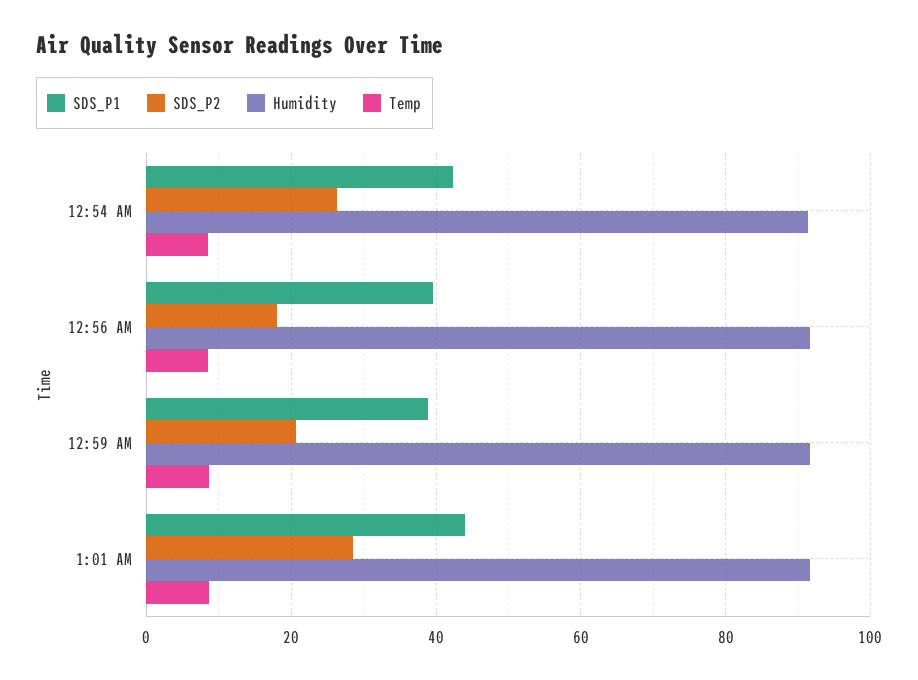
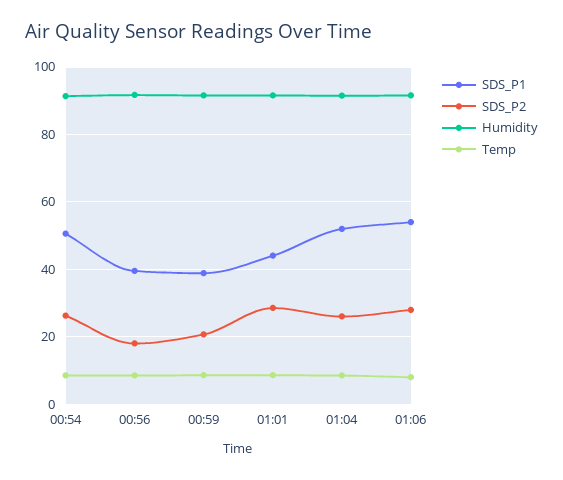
SDS_P1, 12:54 AM: 42 -> 50
SDS_P1, 01:04: none -> 52
SDS_P2, 01:04: none -> 26
Humidity, 01:04: none -> 92
Temp, 01:04: none -> 8
SDS_P1, 01:06: none -> 54
SDS_P2, 01:06: none -> 28
Humidity, 01:06: none -> 92
Temp, 01:06: none -> 8

